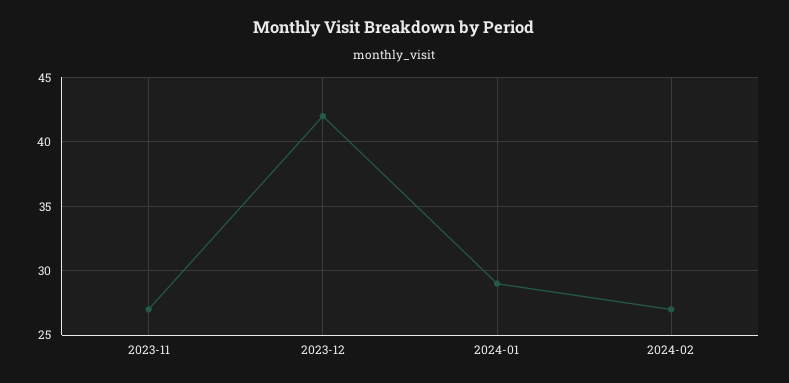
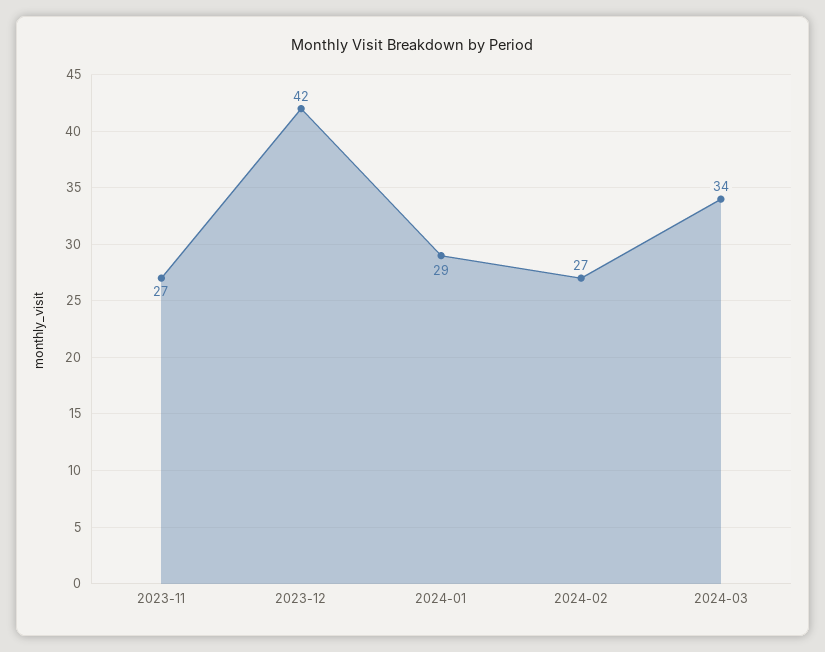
2024-03: none -> 34

